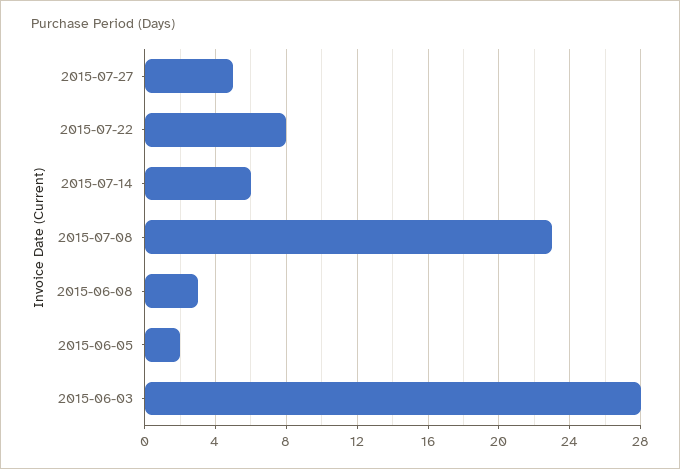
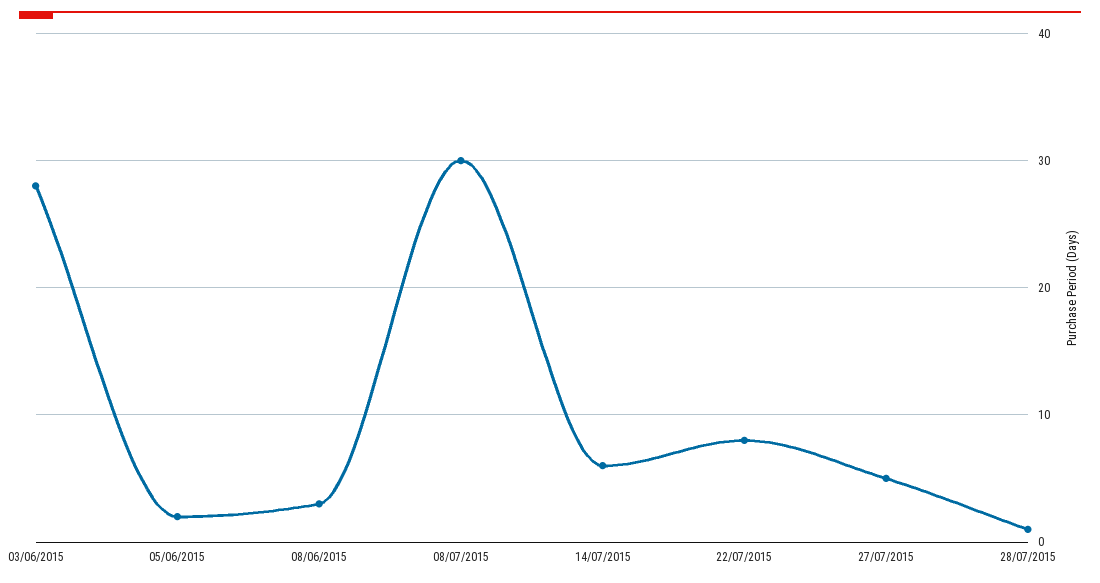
2015-07-08: 23 -> 30
28/07/2015: none -> 1

